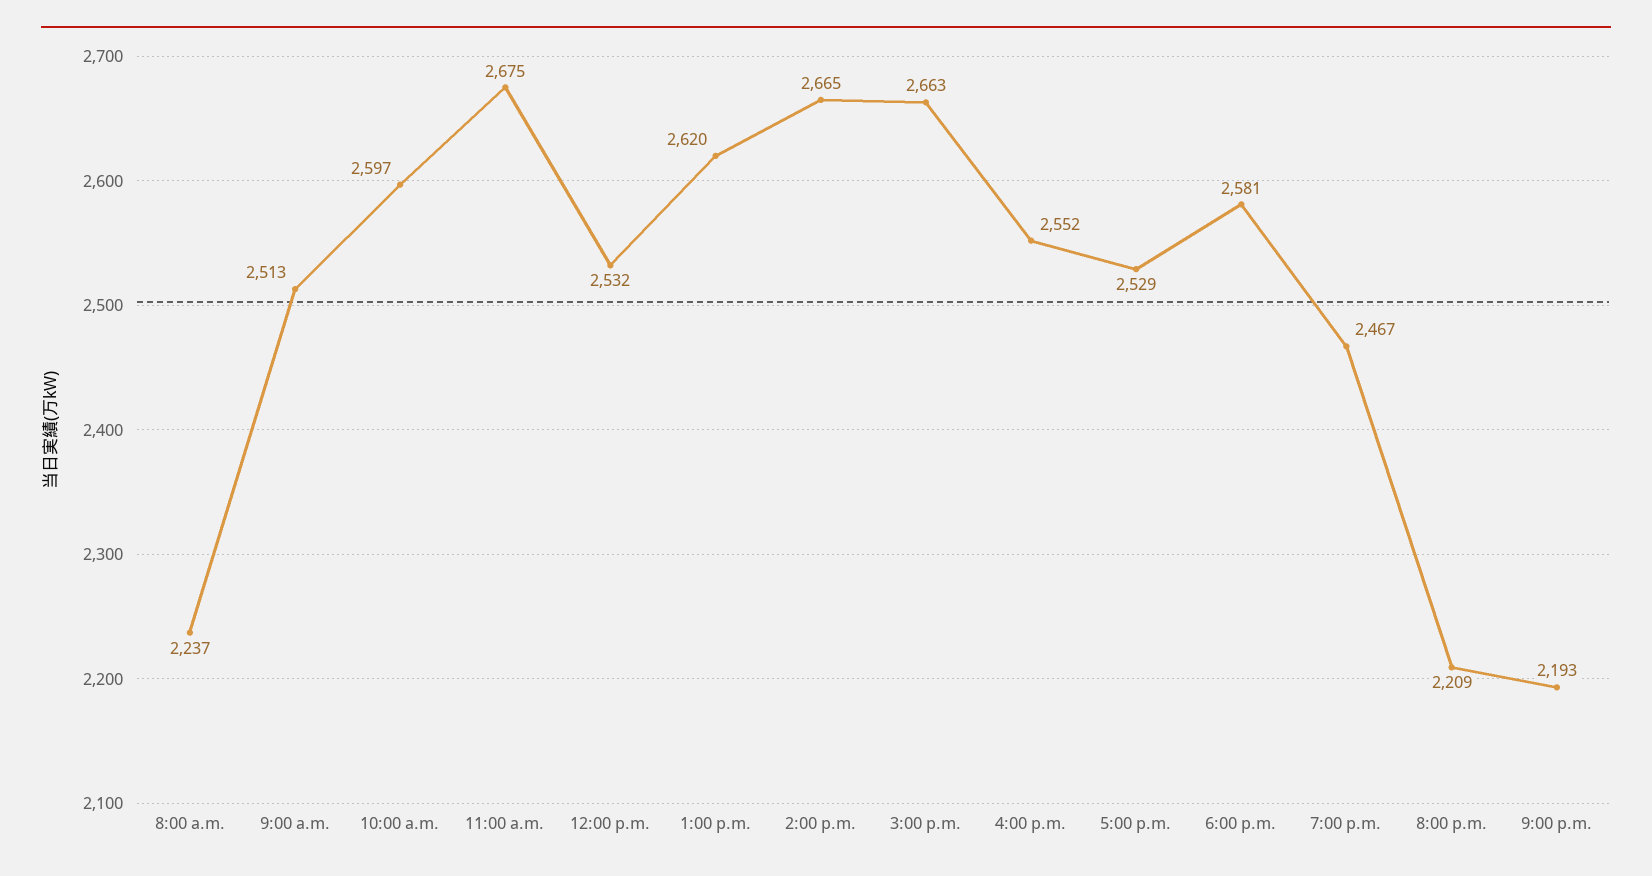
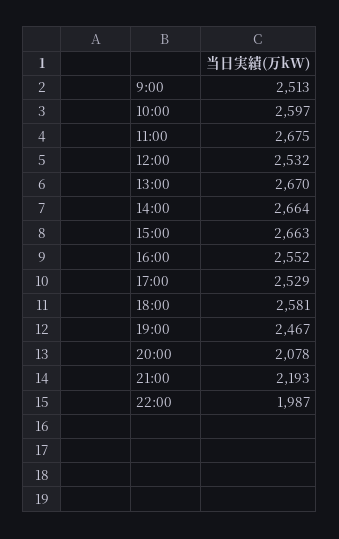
8:00 a.m.: 2237 -> none
1:00 p.m.: 2620 -> 2670
2:00 p.m.: 2665 -> 2664
8:00 p.m.: 2209 -> 2078
22:00: none -> 1987

